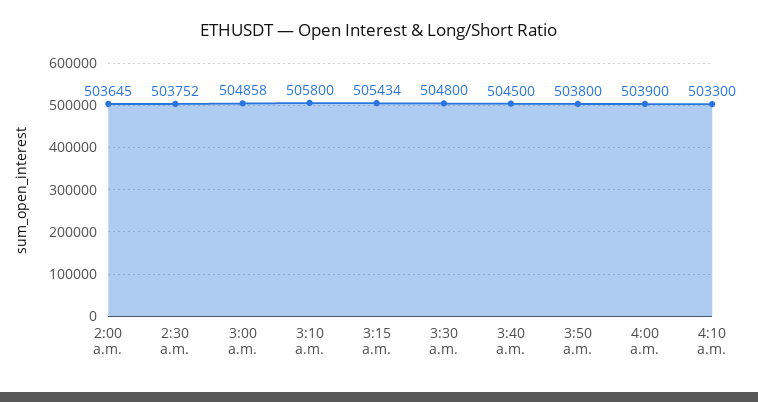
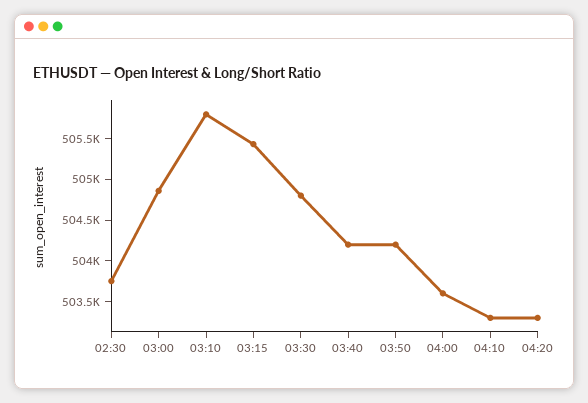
2:00 a.m.: 503645 -> none
3:40 a.m.: 504500 -> 504200
3:50 a.m.: 503800 -> 504200
4:00 a.m.: 503900 -> 503600
04:20: none -> 503300

